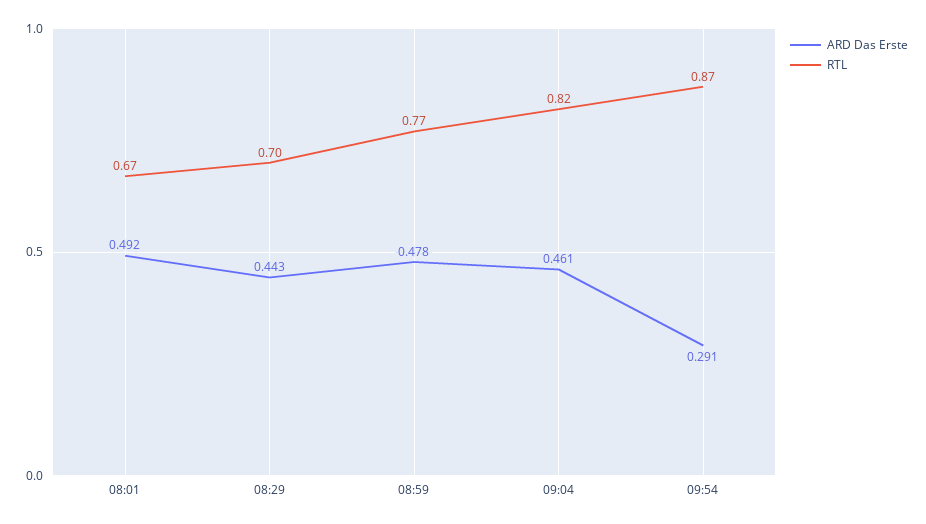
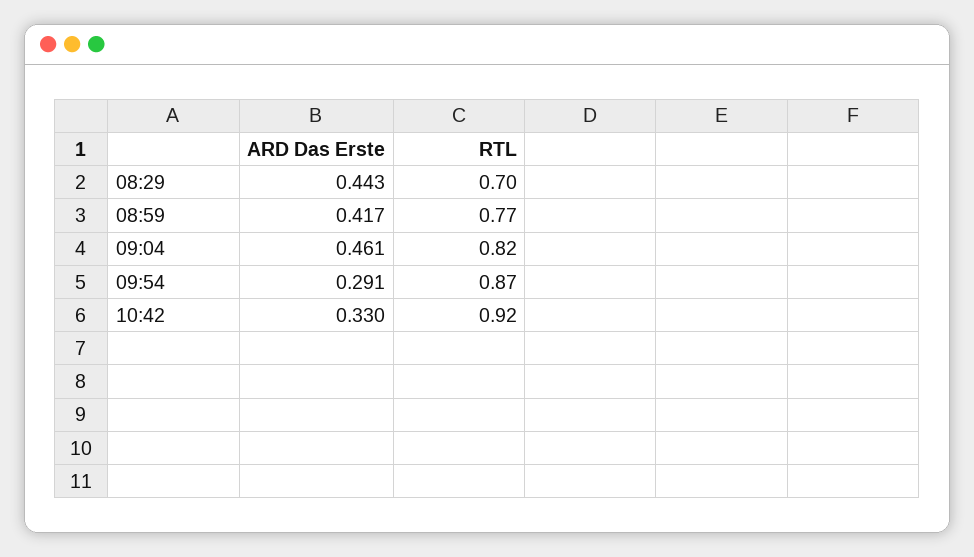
ARD Das Erste, 08:01: 0.492 -> none
RTL, 08:01: 0.67 -> none
ARD Das Erste, 08:59: 0.478 -> 0.417
ARD Das Erste, 10:42: none -> 0.33
RTL, 10:42: none -> 0.92

